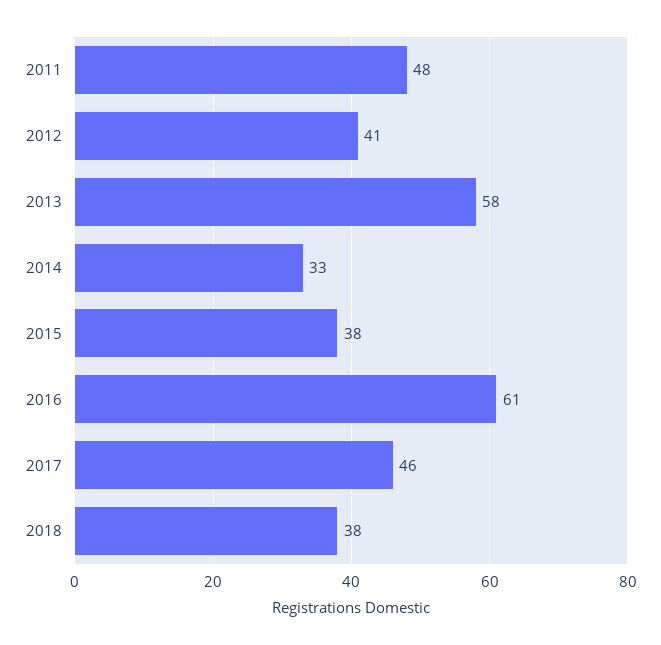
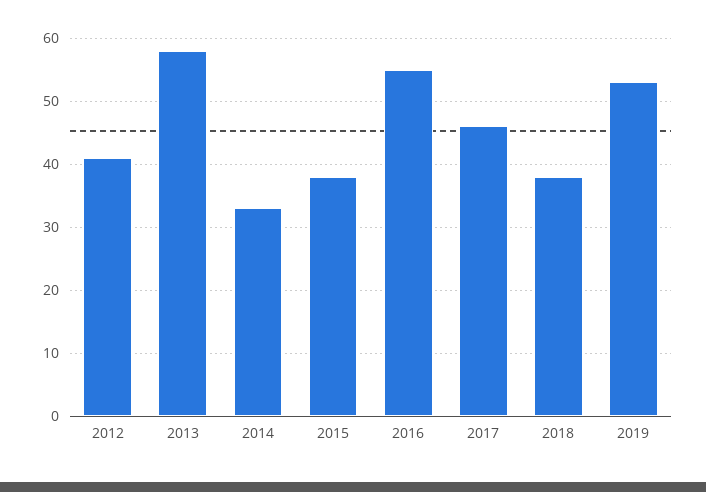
2011: 48 -> none
2016: 61 -> 55
2019: none -> 53

